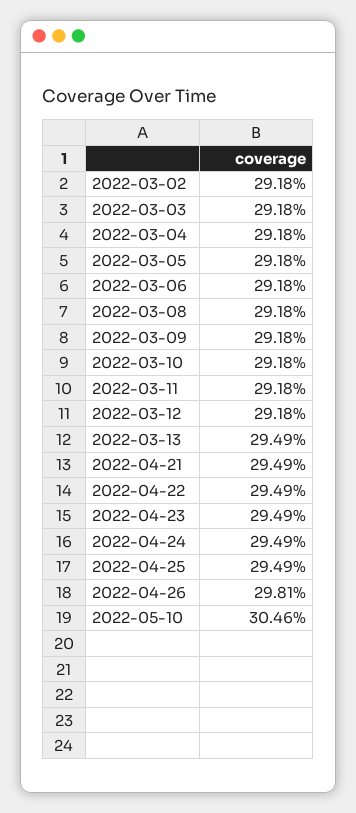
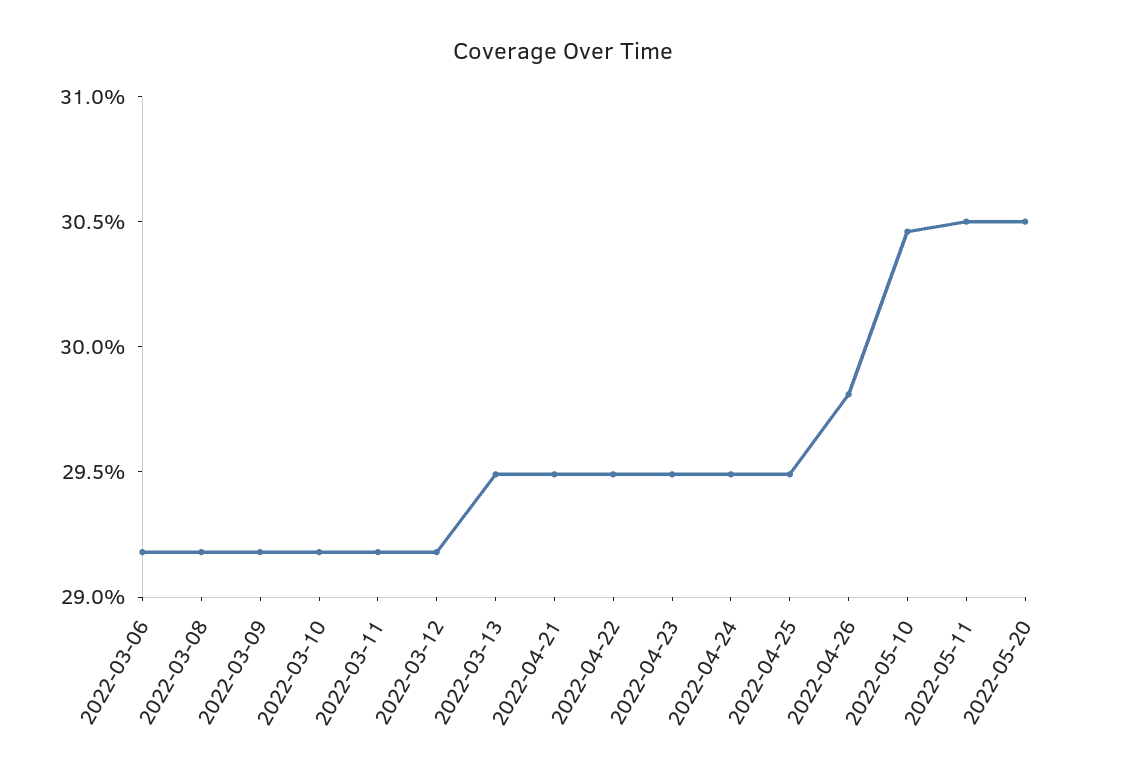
2022-03-02: 29.18 -> none
2022-03-03: 29.18 -> none
2022-03-04: 29.18 -> none
2022-03-05: 29.18 -> none
2022-05-11: none -> 30.5
2022-05-20: none -> 30.5

